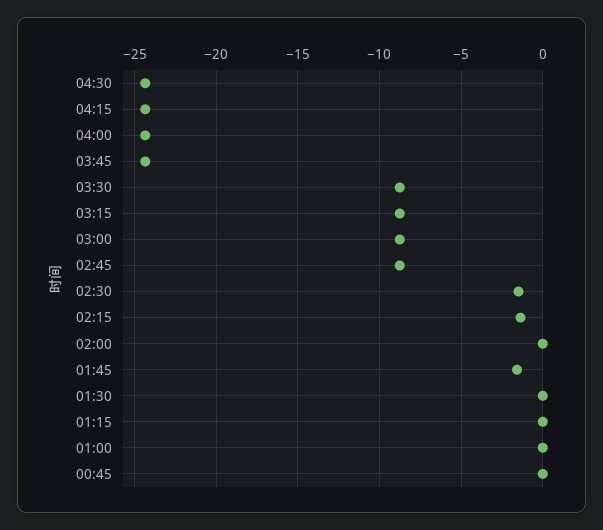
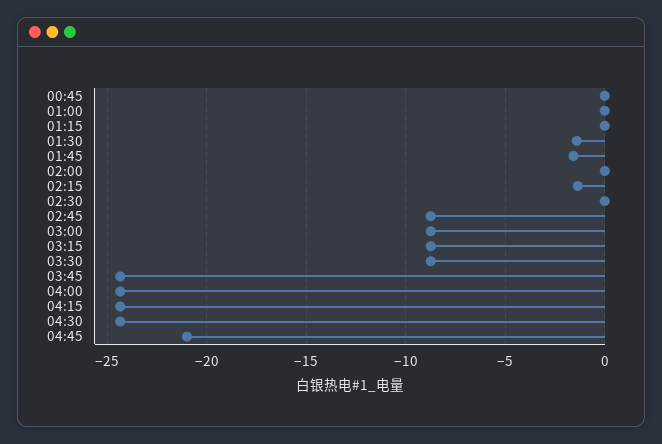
02:30: -1.5 -> 0
01:30: 0 -> -1.5
04:45: none -> -21

